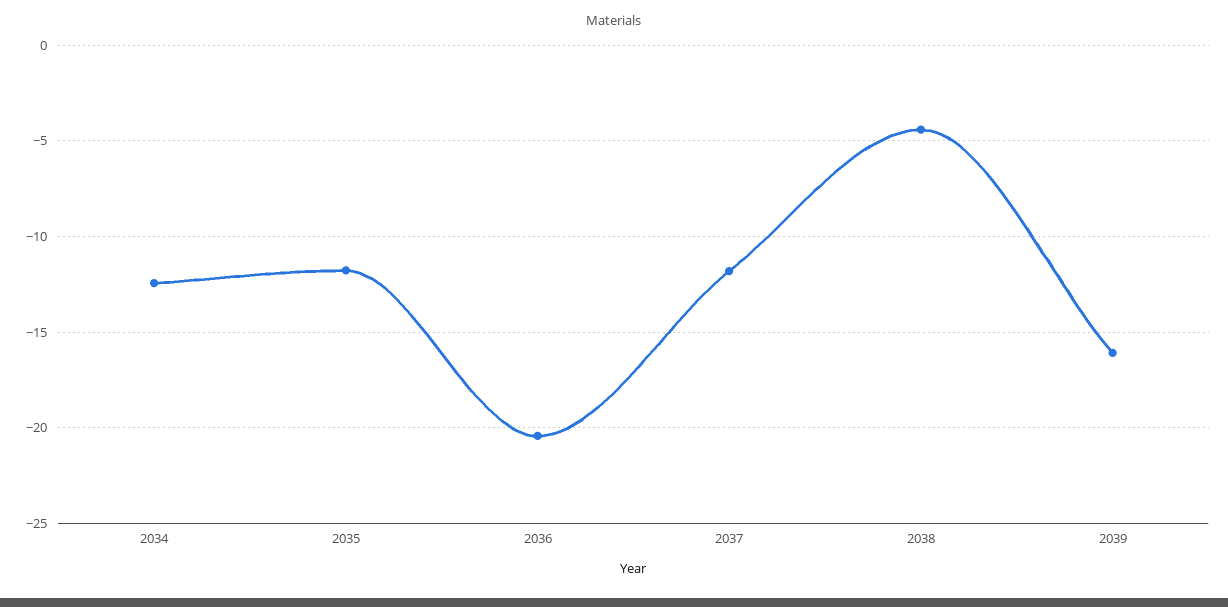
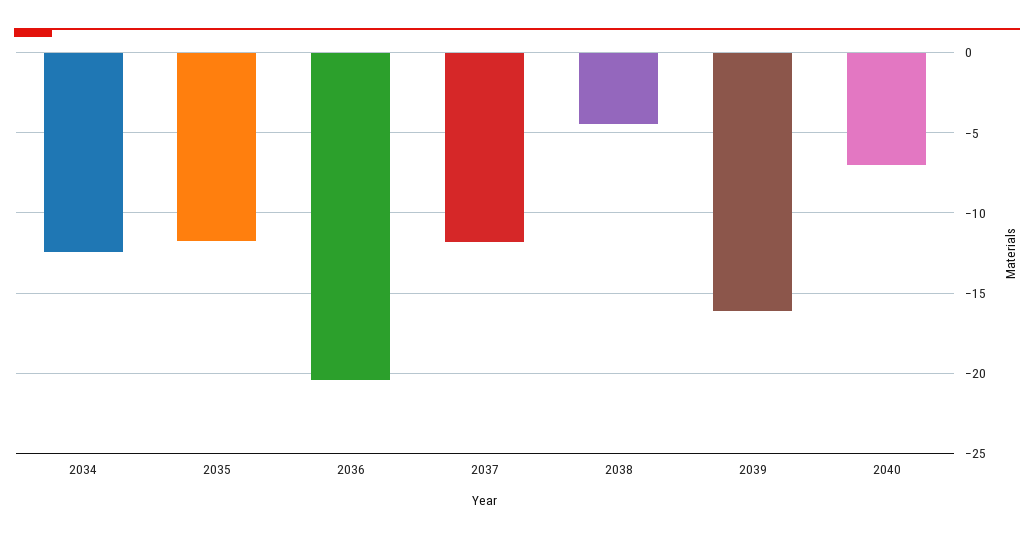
2040: none -> -7

